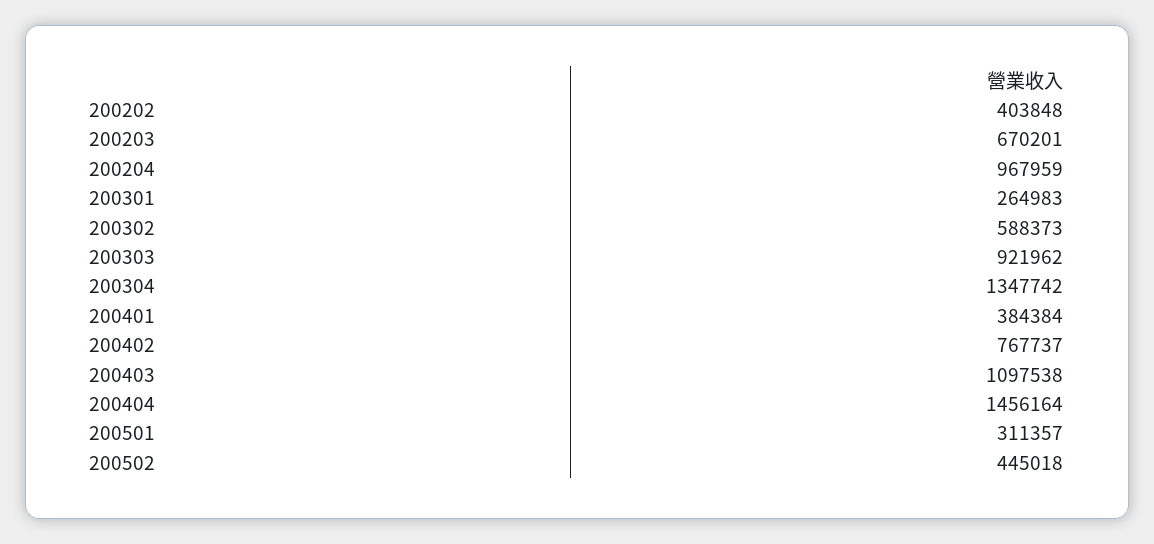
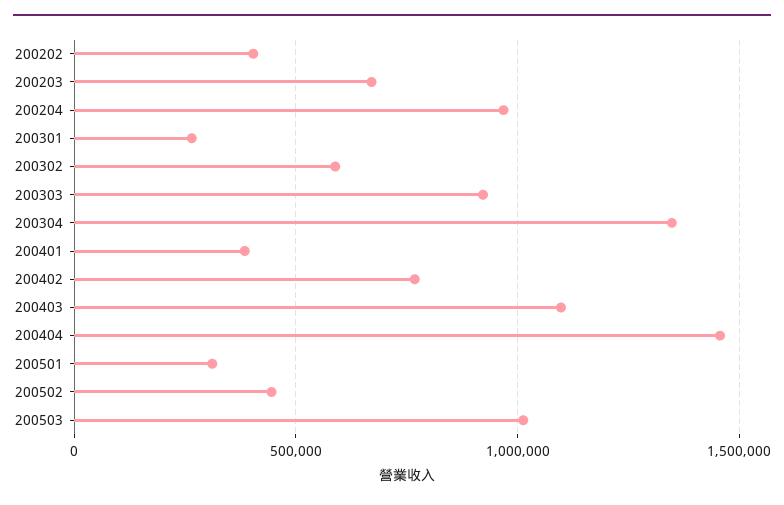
200503: none -> 1000000

